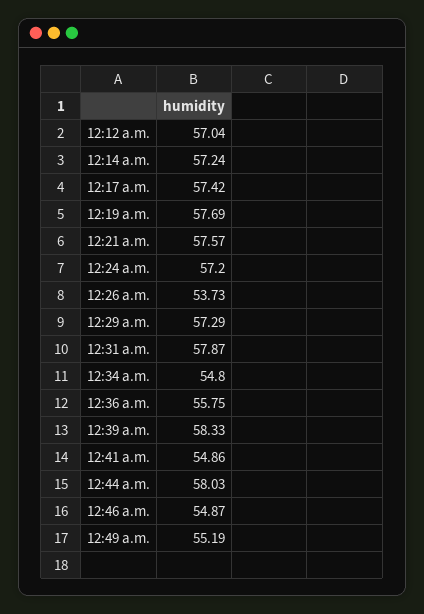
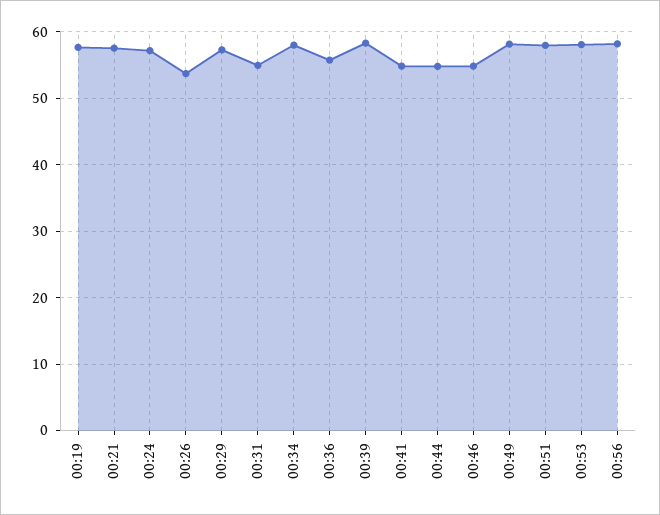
12:12 a.m.: 57.04 -> none
12:14 a.m.: 57.24 -> none
12:17 a.m.: 57.42 -> none
12:31 a.m.: 57.87 -> 55
12:34 a.m.: 54.8 -> 58
12:44 a.m.: 58.03 -> 55
12:49 a.m.: 55.19 -> 58
00:51: none -> 58
00:53: none -> 58
00:56: none -> 58

